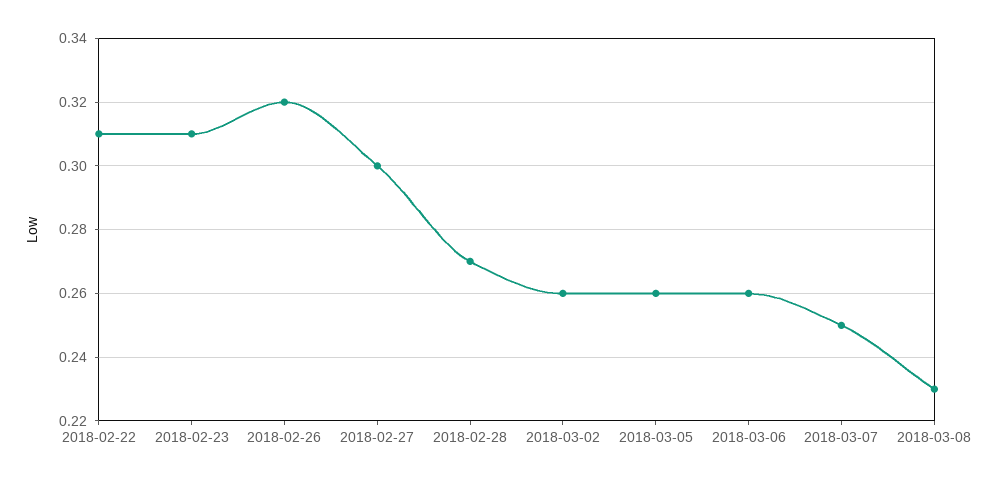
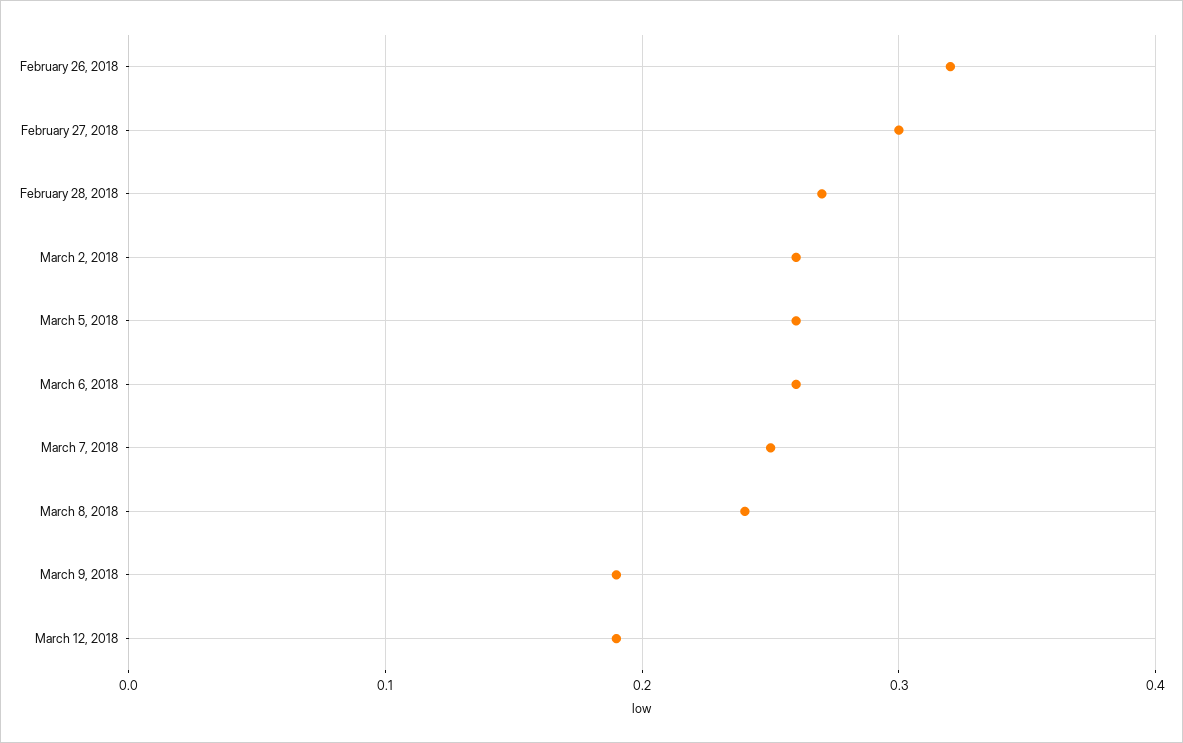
2018-02-22: 0.31 -> none
2018-02-23: 0.31 -> none
2018-03-08: 0.23 -> 0.24
March 9, 2018: none -> 0.19
March 12, 2018: none -> 0.19

